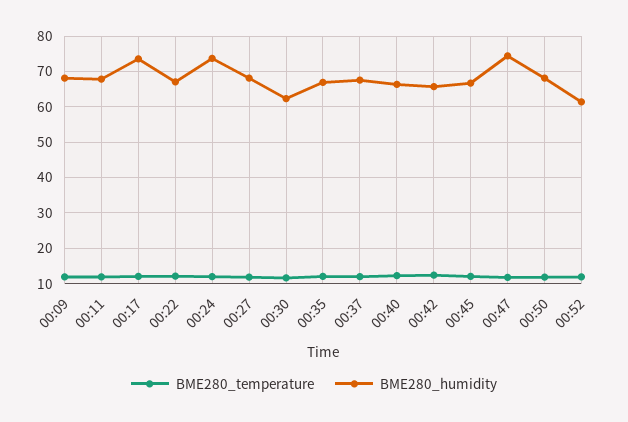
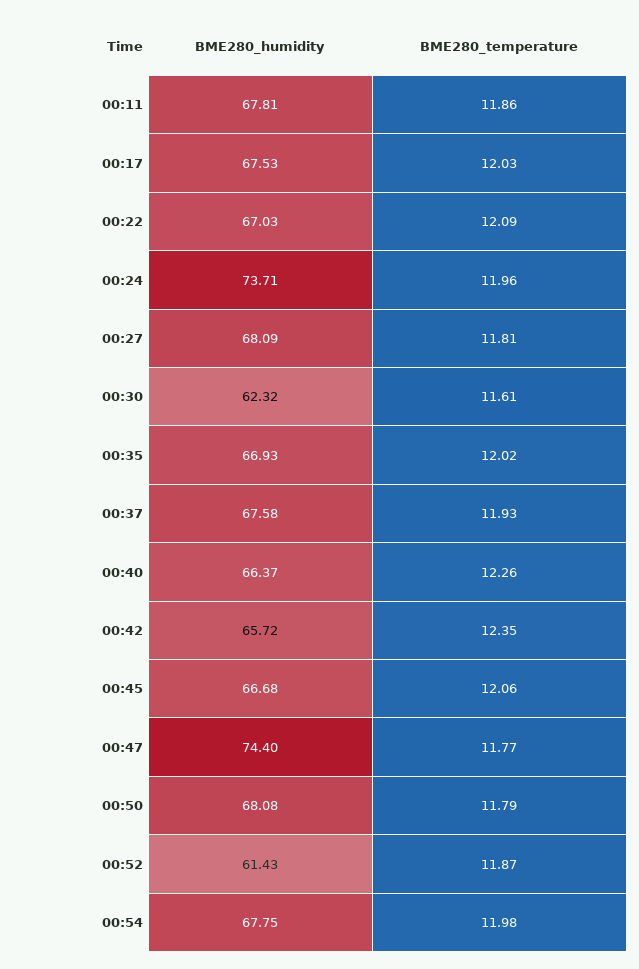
BME280_temperature, 00:09: 12 -> none
BME280_humidity, 00:09: 68 -> none
BME280_humidity, 00:17: 74 -> 67.53
BME280_humidity, 00:54: none -> 67.75
BME280_temperature, 00:54: none -> 11.98

